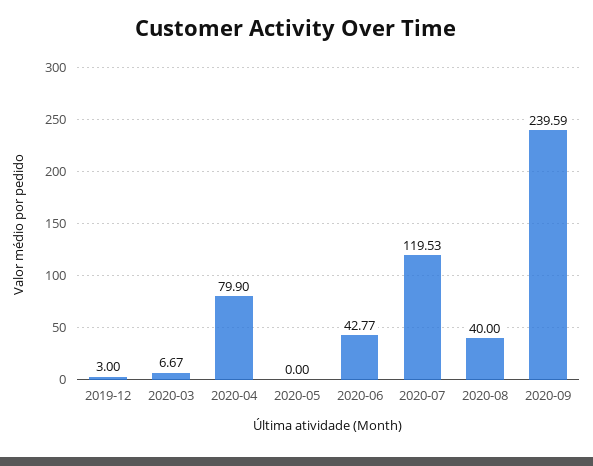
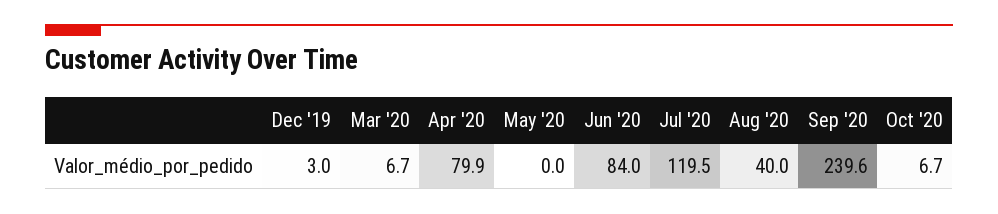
2020-06: 42.77 -> 84
Oct '20: none -> 6.7

